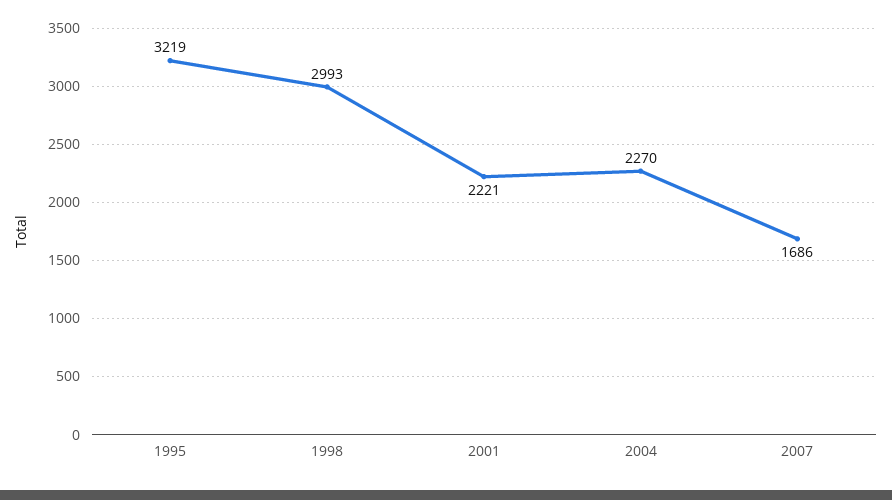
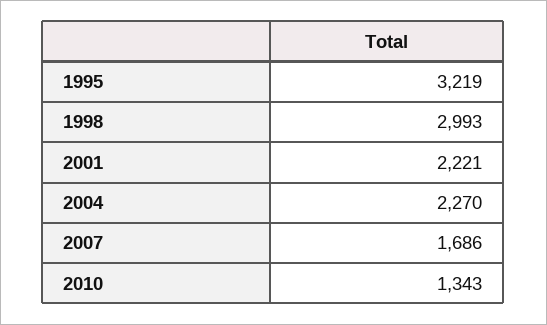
2010: none -> 1343

